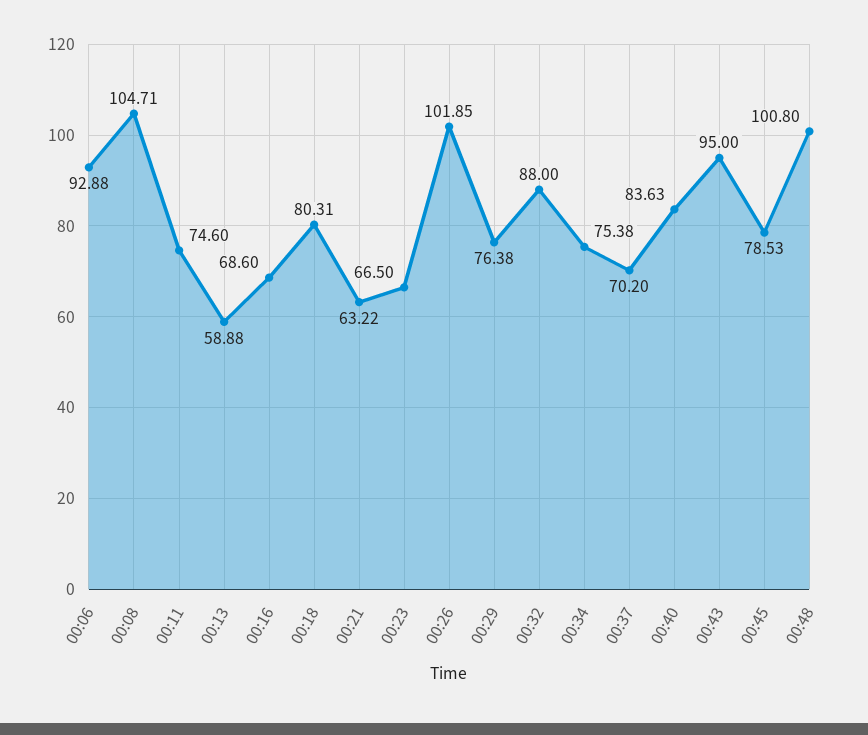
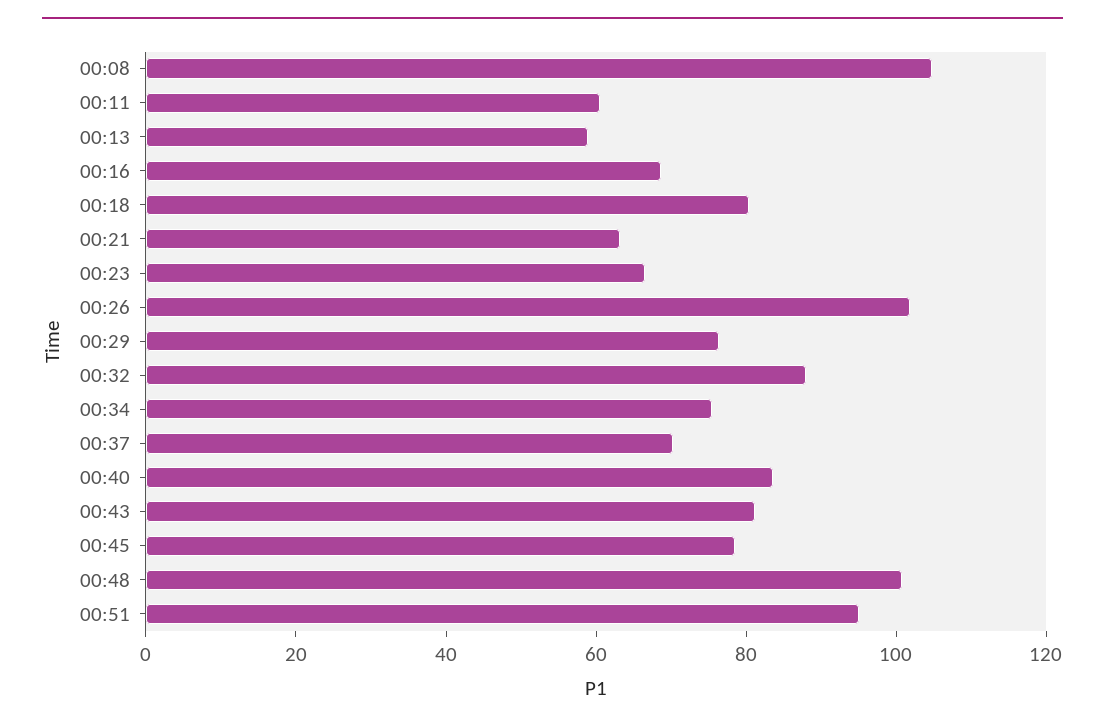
00:06: 92.88 -> none
00:11: 74.6 -> 60
00:43: 95 -> 80
00:51: none -> 95

